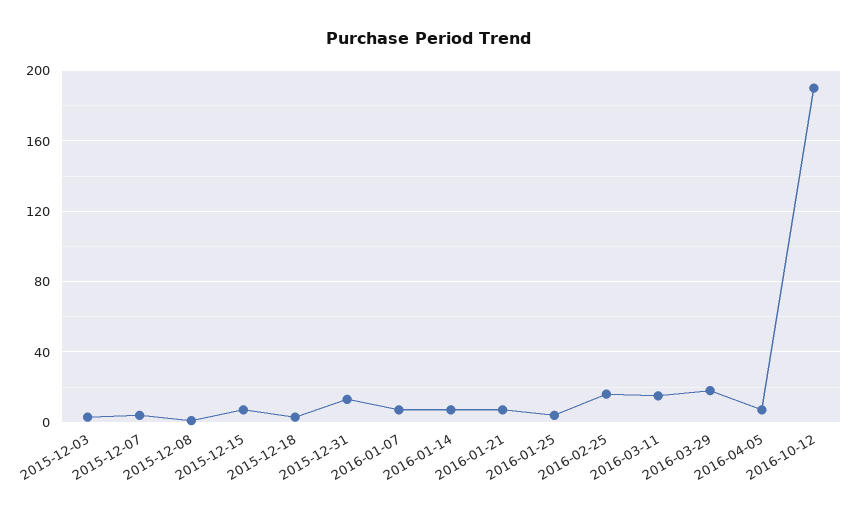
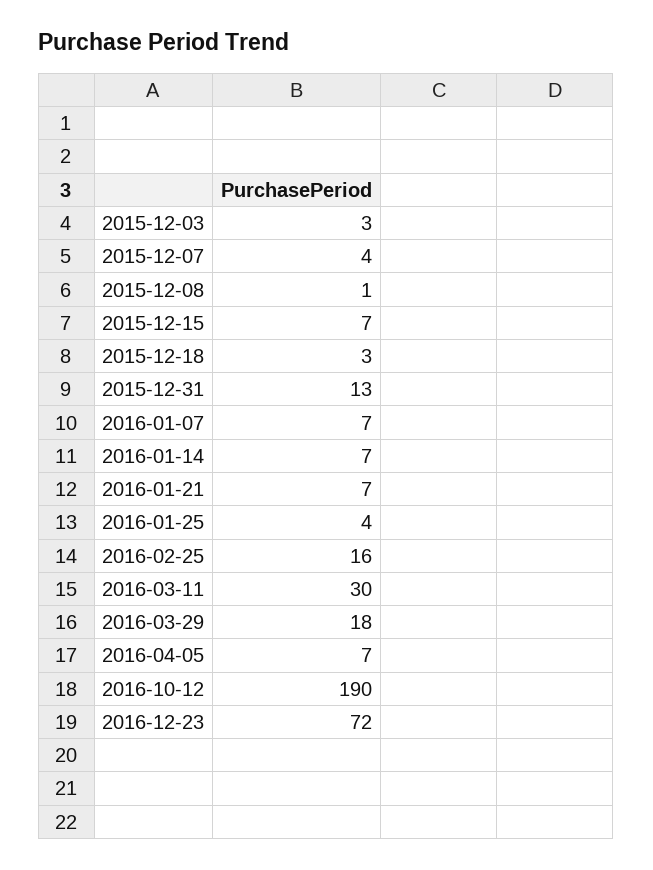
2016-03-11: 15 -> 30
2016-12-23: none -> 72

